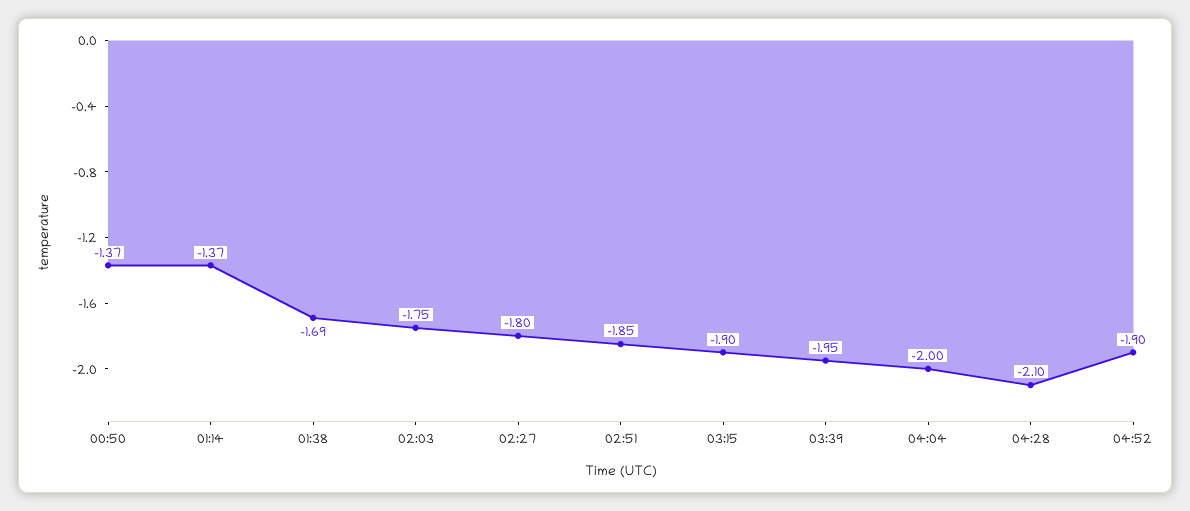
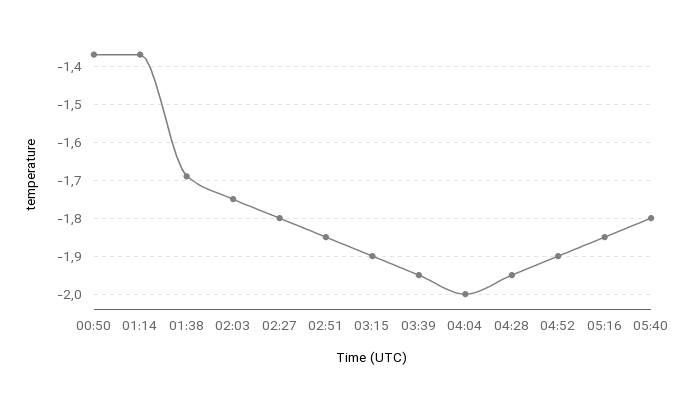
04:28: -2.1 -> -1.95
05:16: none -> -1.85
05:40: none -> -1.8

